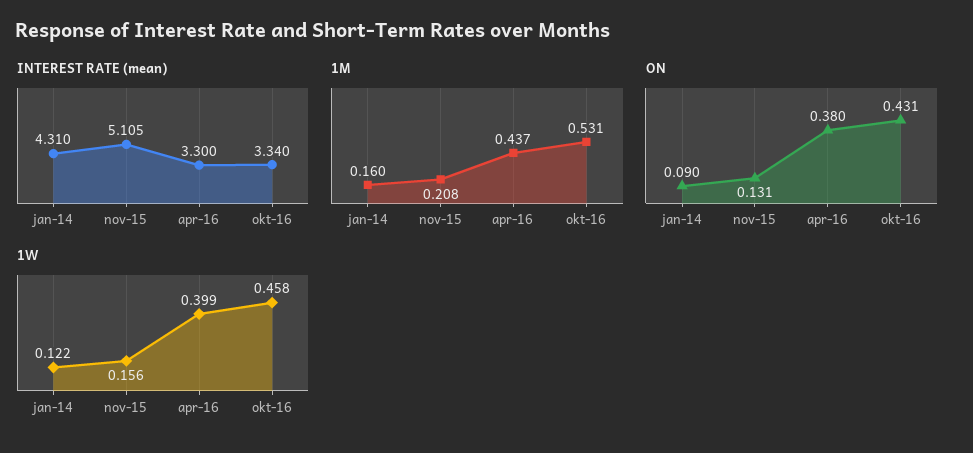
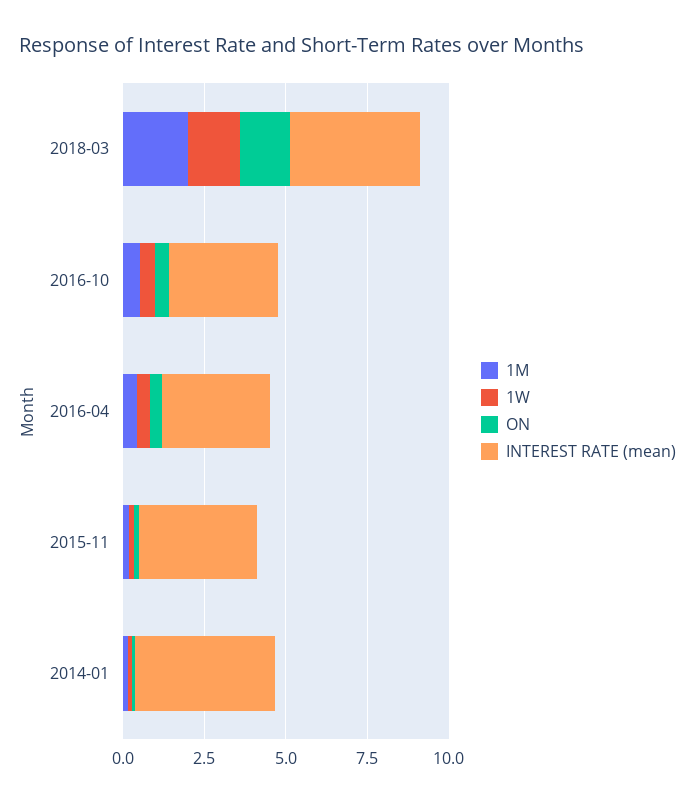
INTEREST RATE (mean), nov-15: 5.105 -> 3.5
1M, 2018-03: none -> 2
1W, 2018-03: none -> 1.5
ON, 2018-03: none -> 1.5
INTEREST RATE (mean), 2018-03: none -> 4

